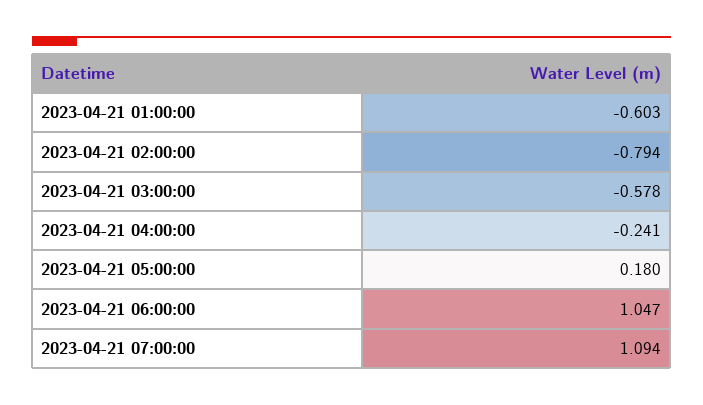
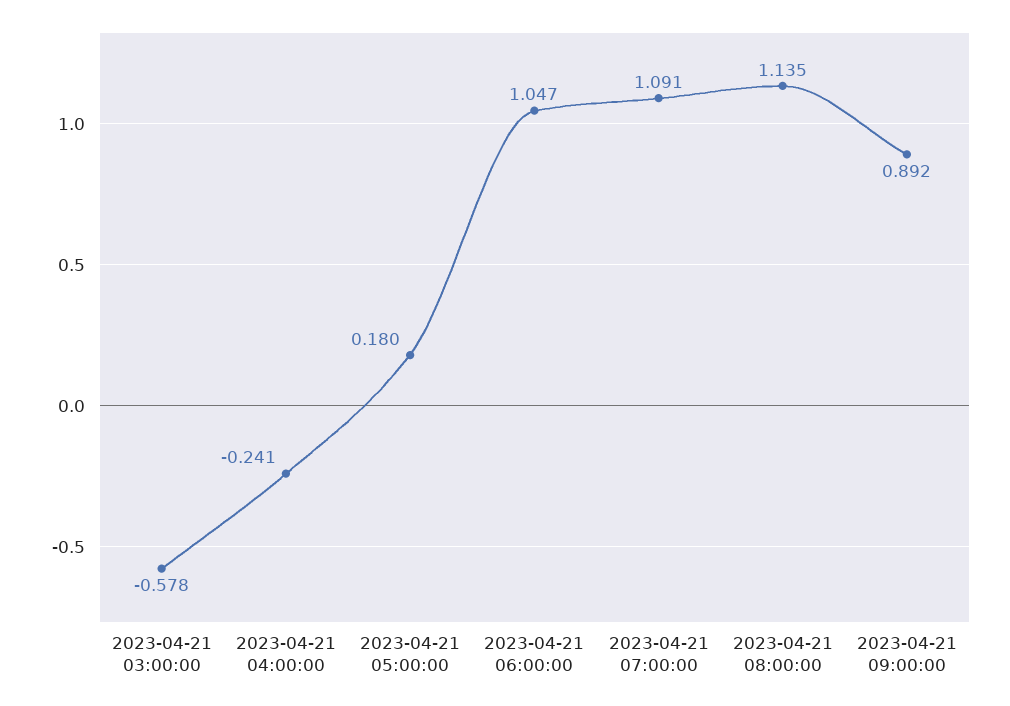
2023-04-21 01:00:00: -0.603 -> none
2023-04-21 02:00:00: -0.794 -> none
2023-04-21 07:00:00: 1.094 -> 1.091
2023-04-21 08:00:00: none -> 1.135
2023-04-21 09:00:00: none -> 0.892

